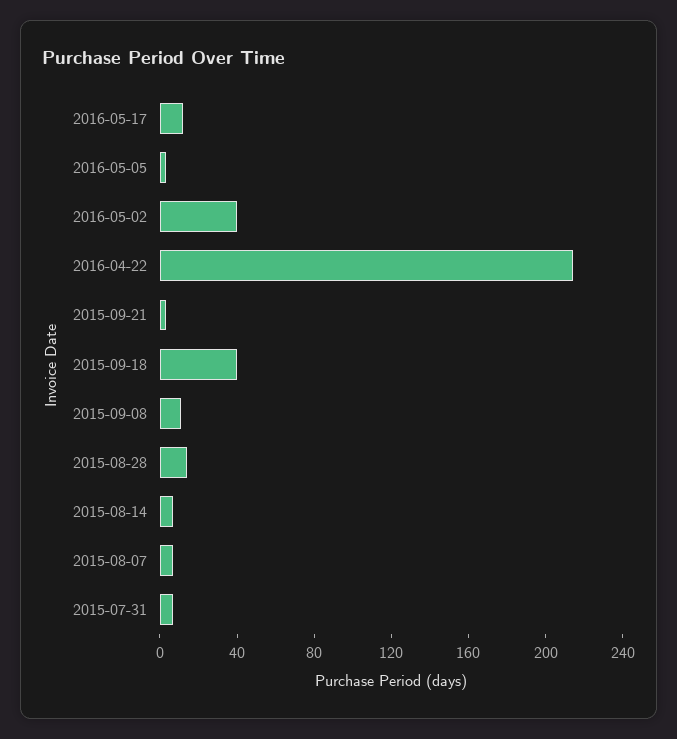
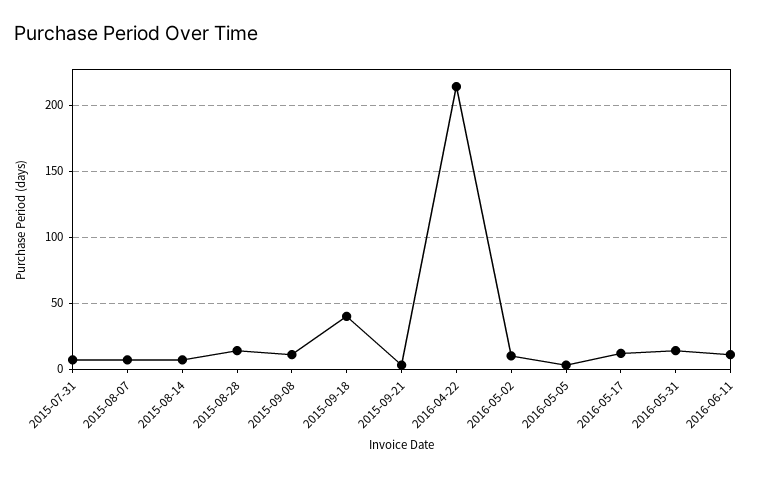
2016-05-02: 40 -> 10
2016-05-31: none -> 15
2016-06-11: none -> 10

